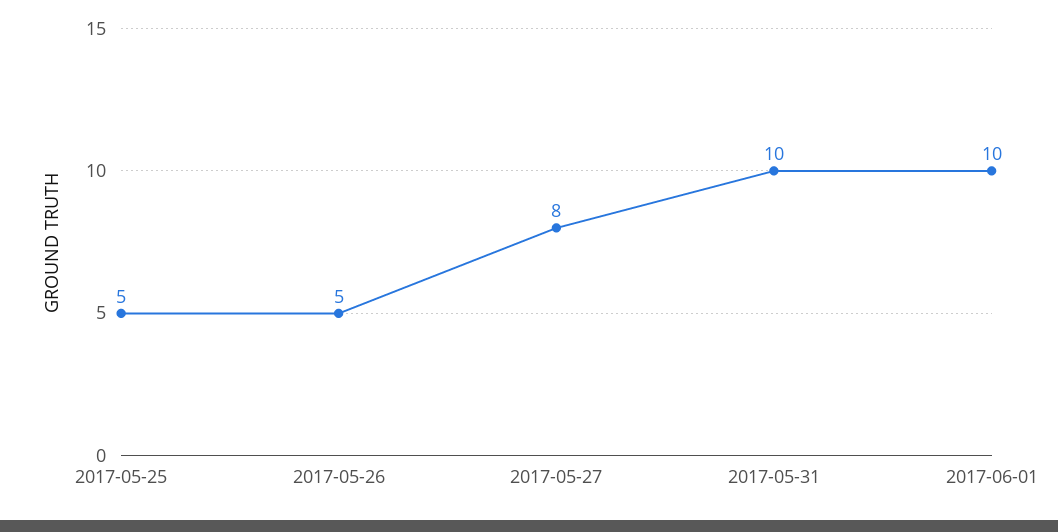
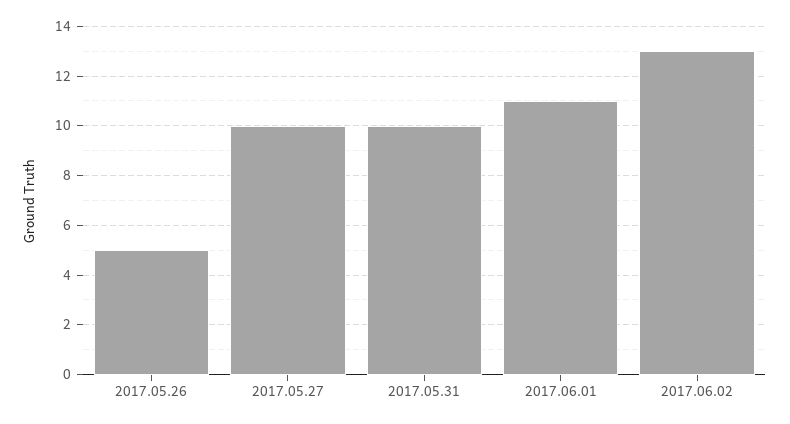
2017-05-25: 5 -> none
2017-05-27: 8 -> 10
2017-06-01: 10 -> 11
2017.06.02: none -> 13

